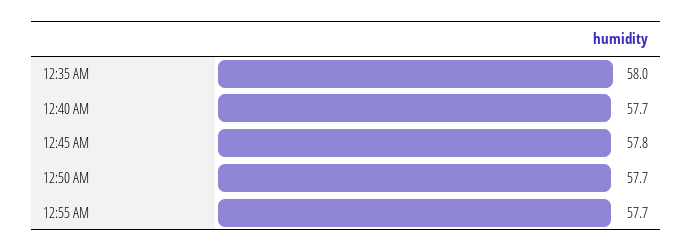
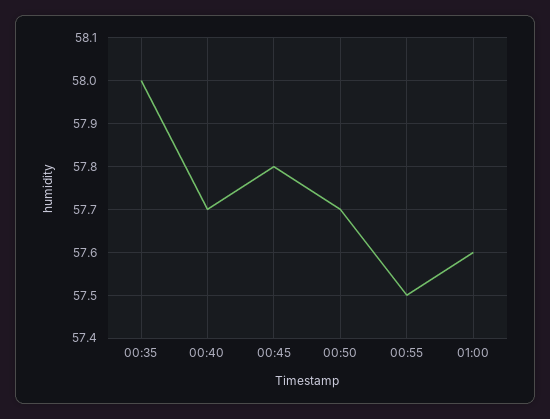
12:55 AM: 57.7 -> 57.5
01:00: none -> 57.6

